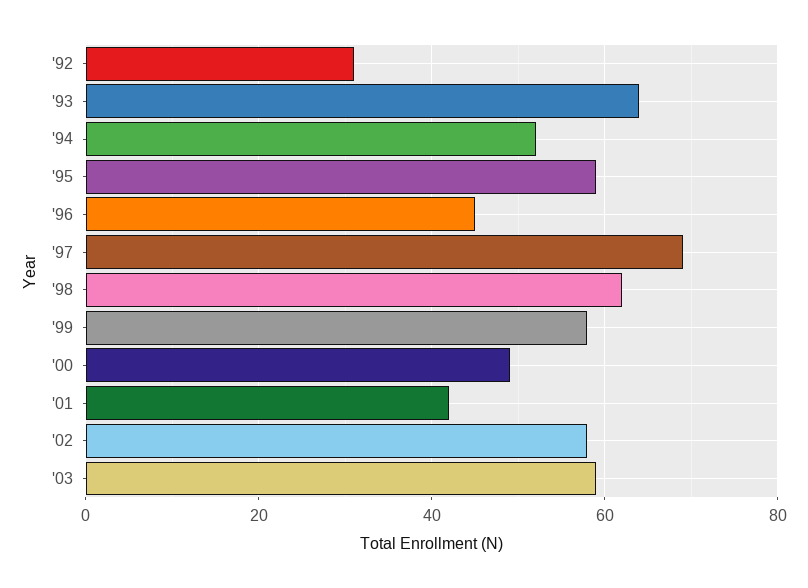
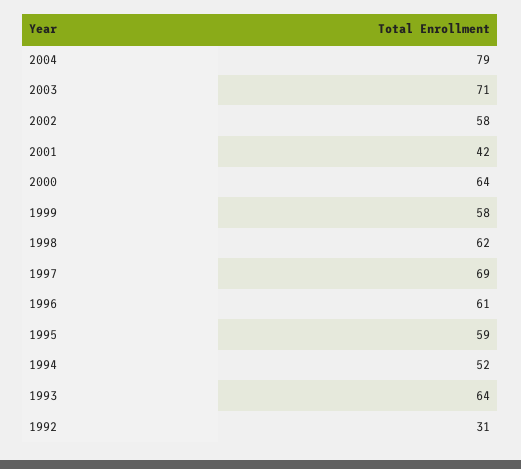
'96: 45 -> 61
'00: 50 -> 64
'03: 60 -> 71
2004: none -> 79

